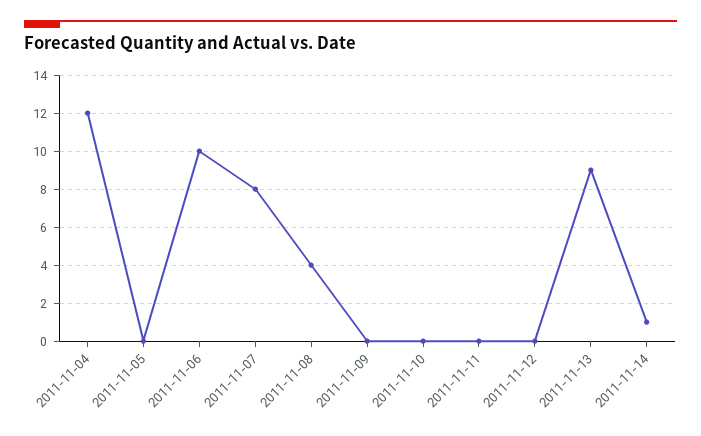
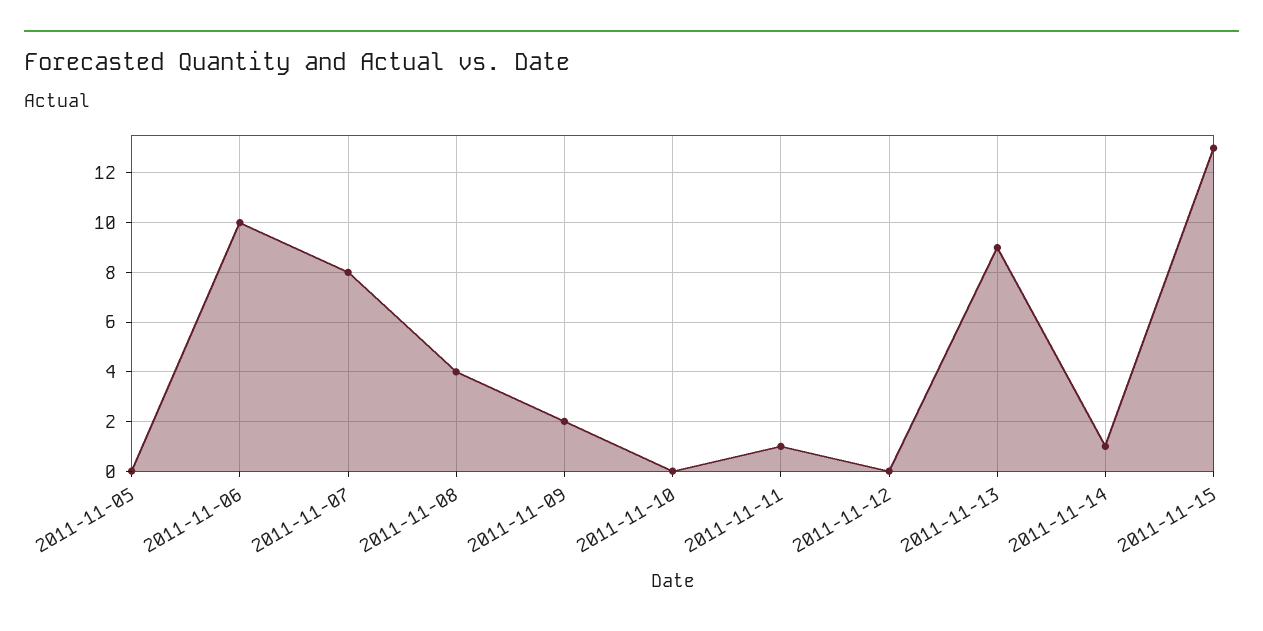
2011-11-04: 12 -> none
2011-11-09: 0 -> 2
2011-11-11: 0 -> 1
2011-11-15: none -> 13

